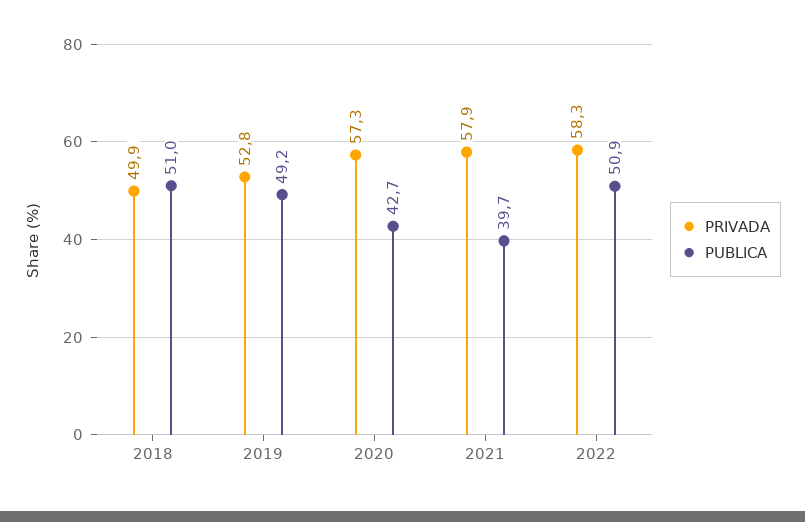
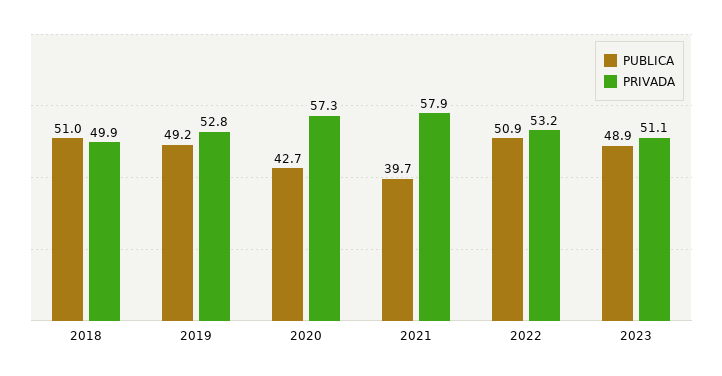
PRIVADA, 2022: 58.3 -> 53.2
PUBLICA, 2023: none -> 48.9
PRIVADA, 2023: none -> 51.1

